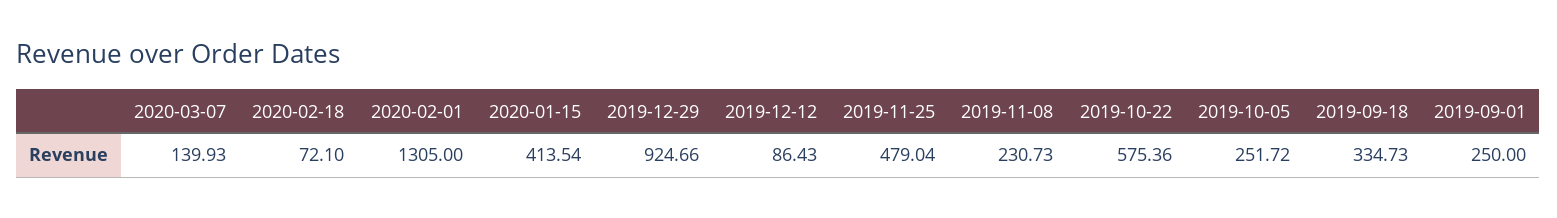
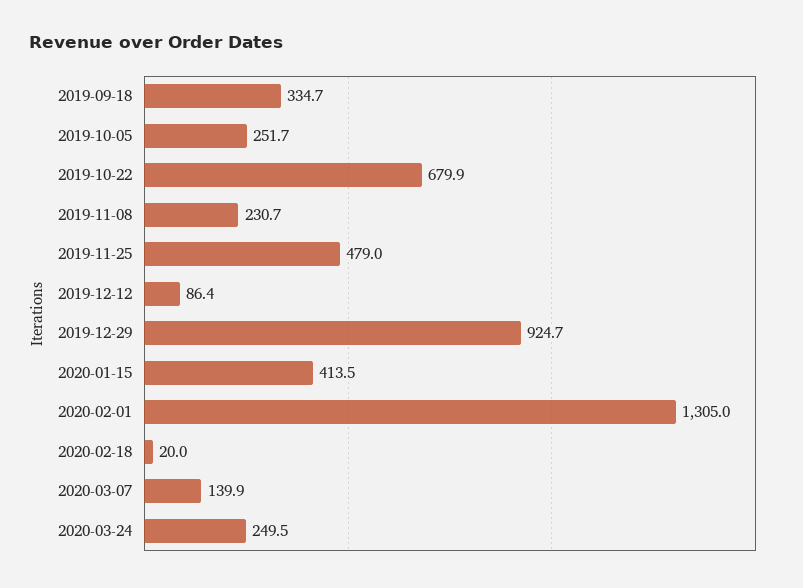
2020-02-18: 72.1 -> 20
2019-10-22: 575.36 -> 679.9
2019-09-01: 250 -> none
2020-03-24: none -> 249.5

